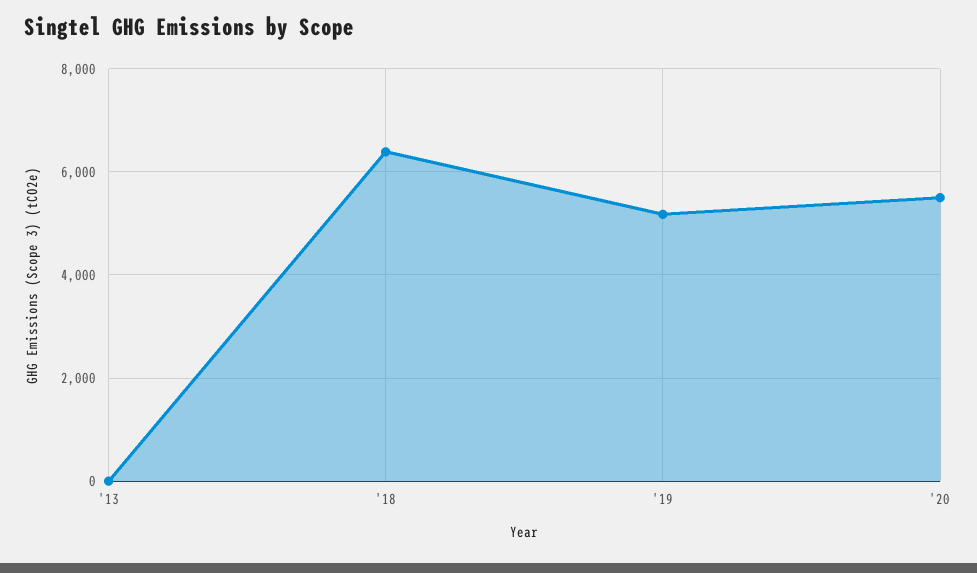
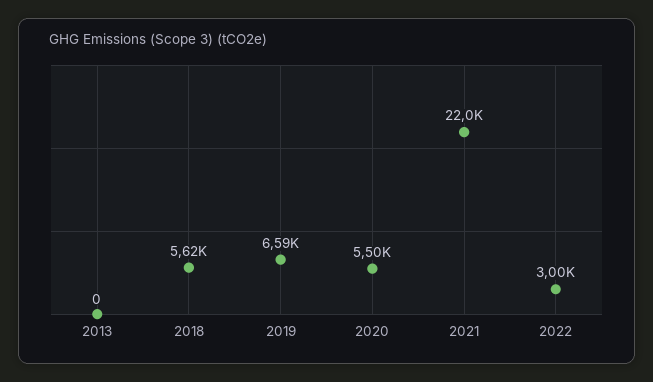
'18: 6400 -> 5620
'19: 5200 -> 6590
2021: none -> 22000
2022: none -> 3000

